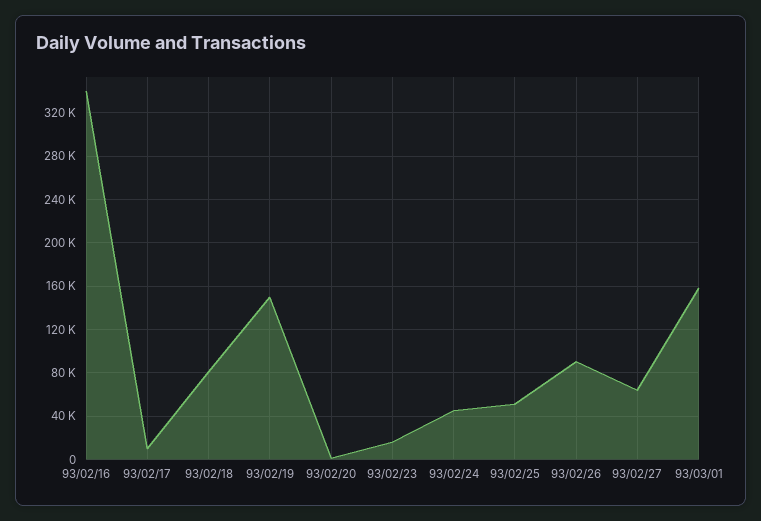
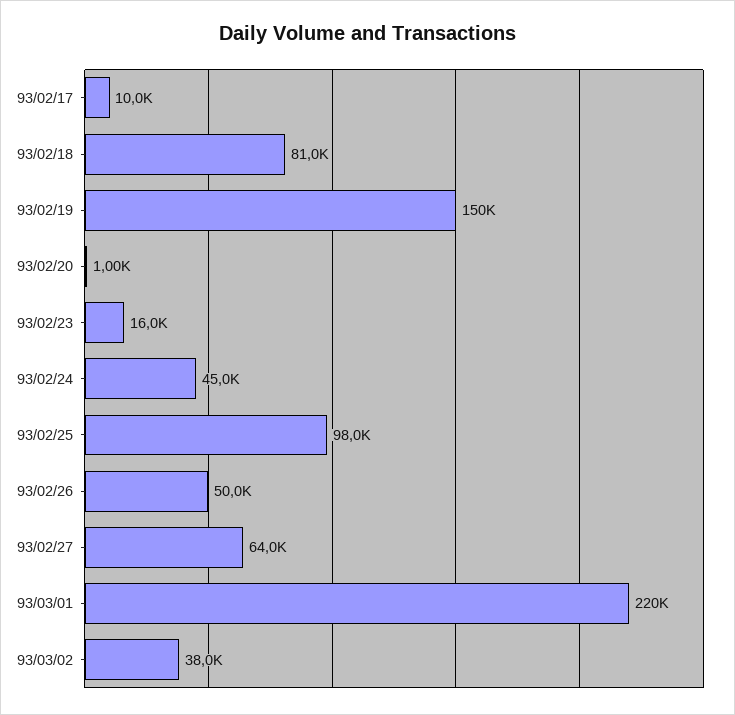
93/02/16: 340000 -> none
93/02/25: 50000 -> 98000
93/02/26: 90000 -> 50000
93/03/01: 160000 -> 220000
93/03/02: none -> 38000

